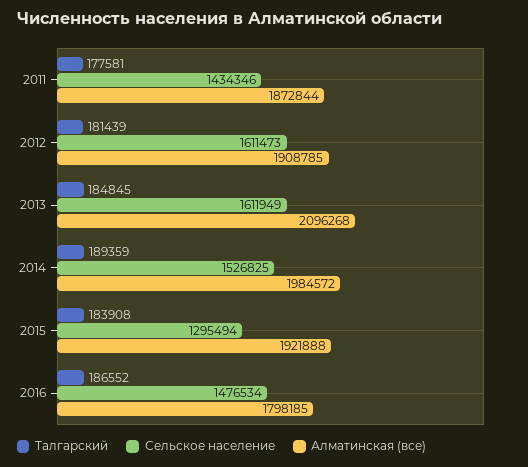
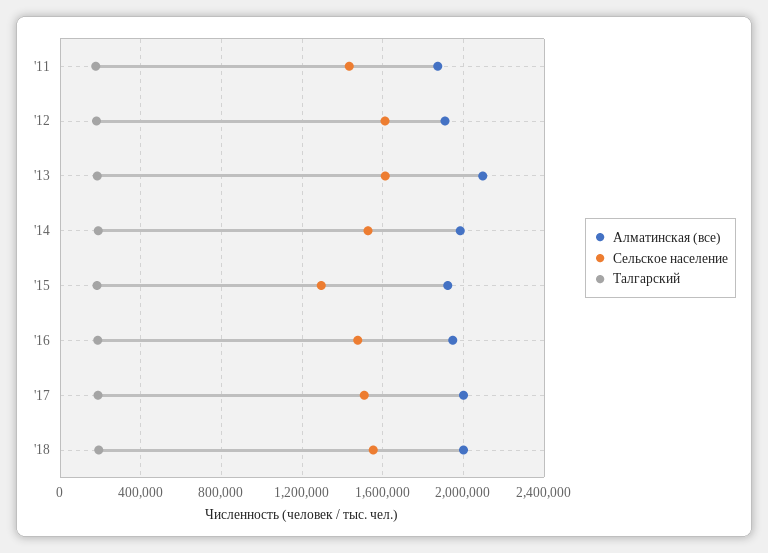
Алматинская (все), 2016: 1798185 -> 1950000
Алматинская (все), '17: none -> 2000000
Сельское население, '17: none -> 1500000
Талгарский, '17: none -> 200000
Алматинская (все), '18: none -> 2000000
Сельское население, '18: none -> 1550000
Талгарский, '18: none -> 200000

